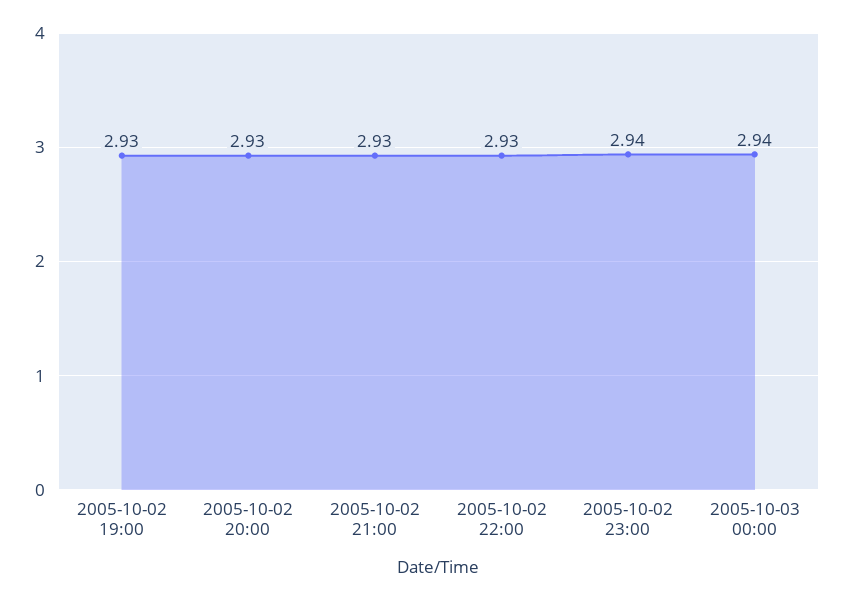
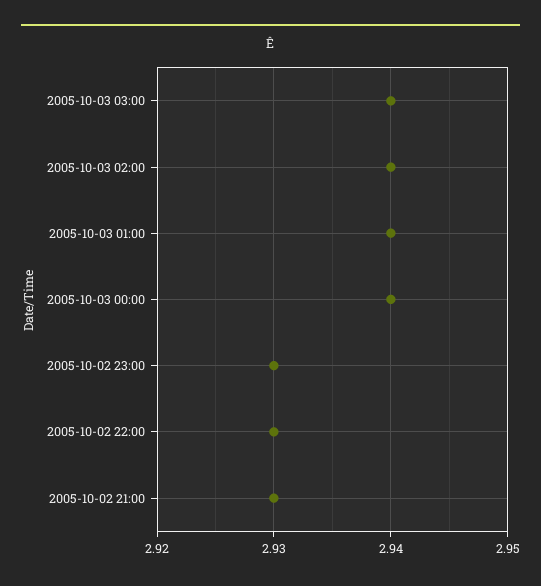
2005-10-02 19:00: 2.93 -> none
2005-10-02 20:00: 2.93 -> none
2005-10-02 23:00: 2.94 -> 2.93
2005-10-03 03:00: none -> 2.94
2005-10-03 02:00: none -> 2.94
2005-10-03 01:00: none -> 2.94

